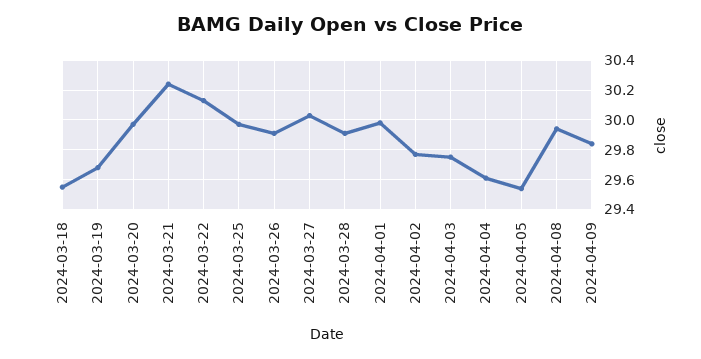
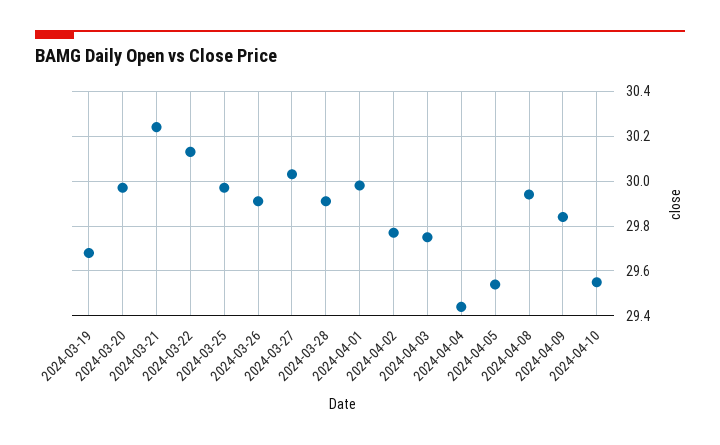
2024-03-18: 29.55 -> none
2024-04-04: 29.6 -> 29.45
2024-04-10: none -> 29.55

